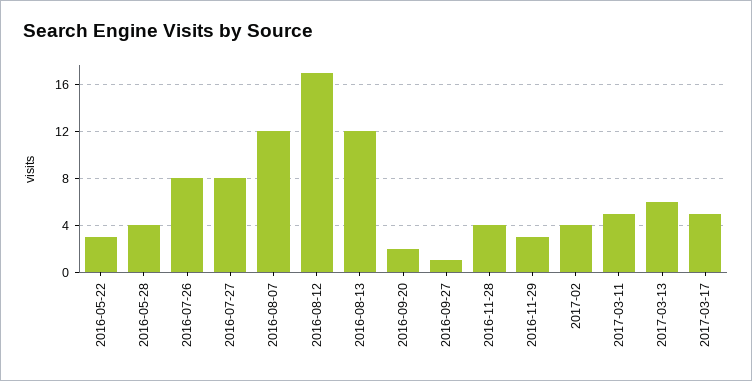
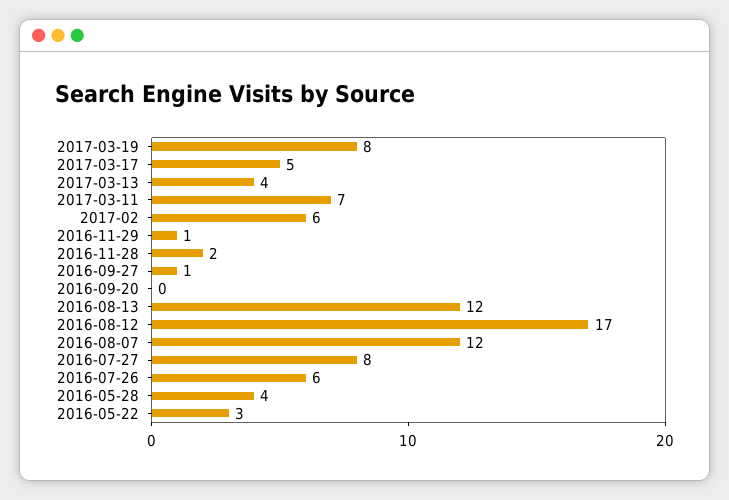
2016-07-26: 8 -> 6
2016-09-20: 2 -> 0
2016-11-28: 4 -> 2
2016-11-29: 3 -> 1
2017-02: 4 -> 6
2017-03-11: 5 -> 7
2017-03-13: 6 -> 4
2017-03-19: none -> 8

